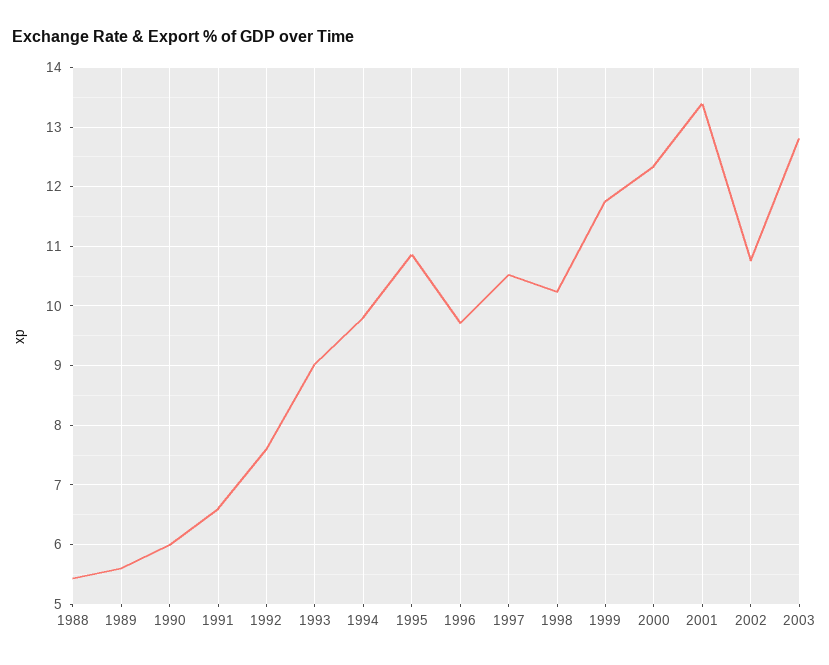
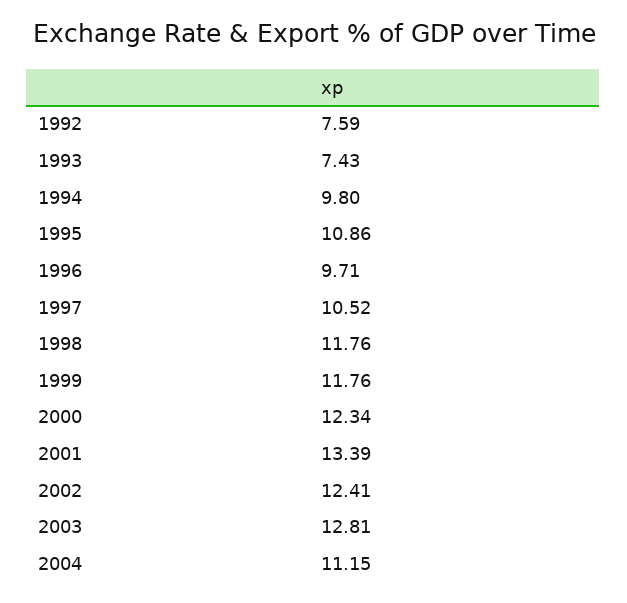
1988: 5.4 -> none
1989: 5.6 -> none
1990: 6 -> none
1991: 6.6 -> none
1993: 9 -> 7.43
1998: 10.2 -> 11.76
2002: 10.8 -> 12.41
2004: none -> 11.15

